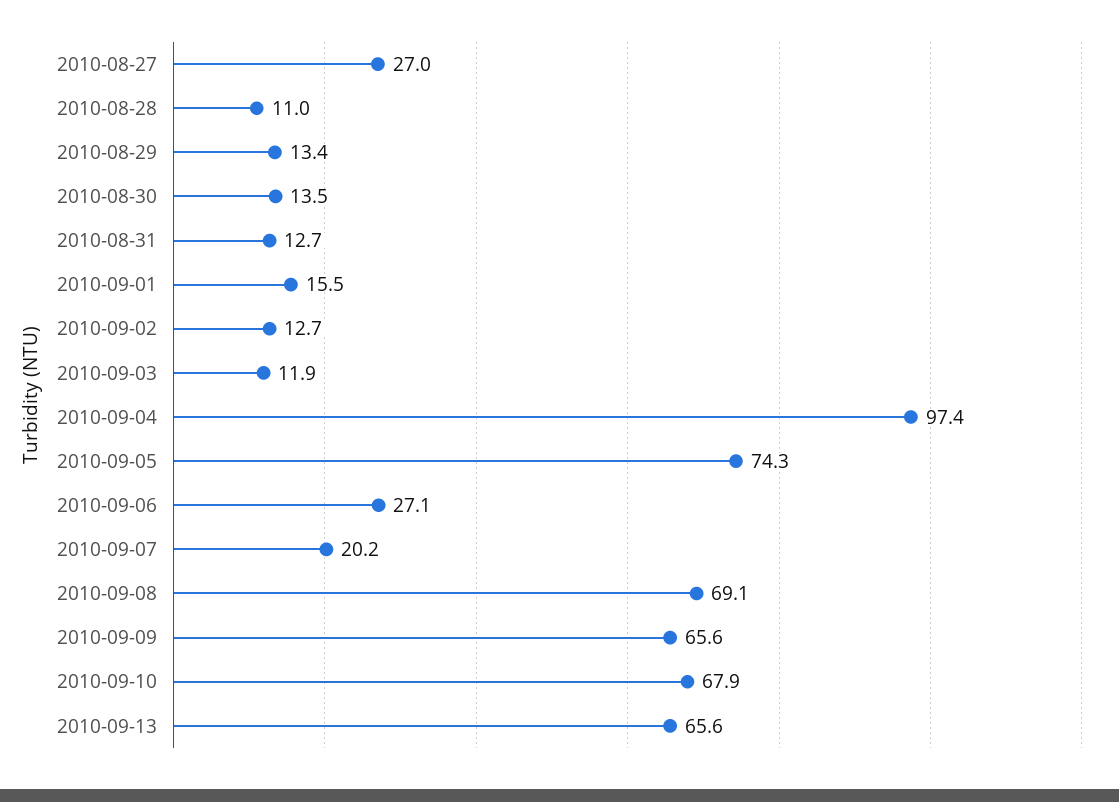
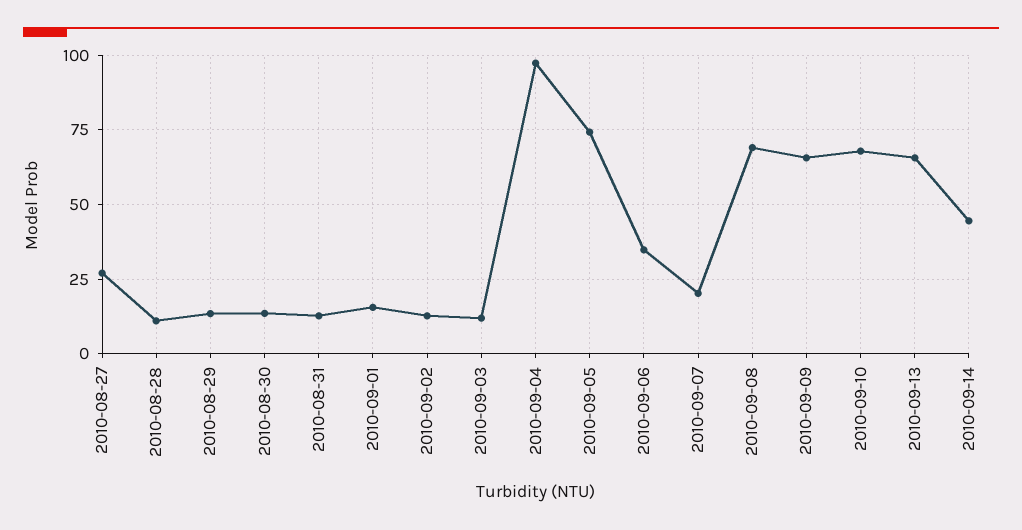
2010-09-06: 27.1 -> 35
2010-09-14: none -> 45

